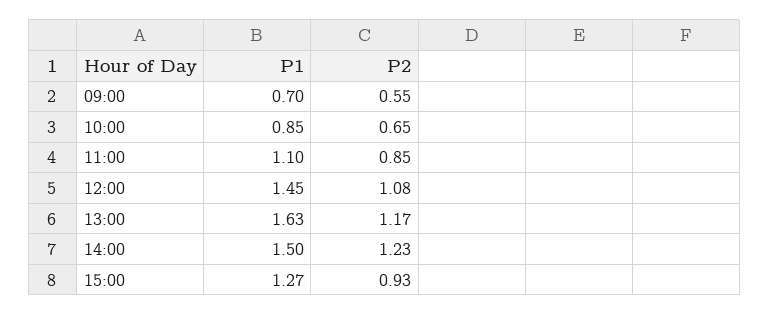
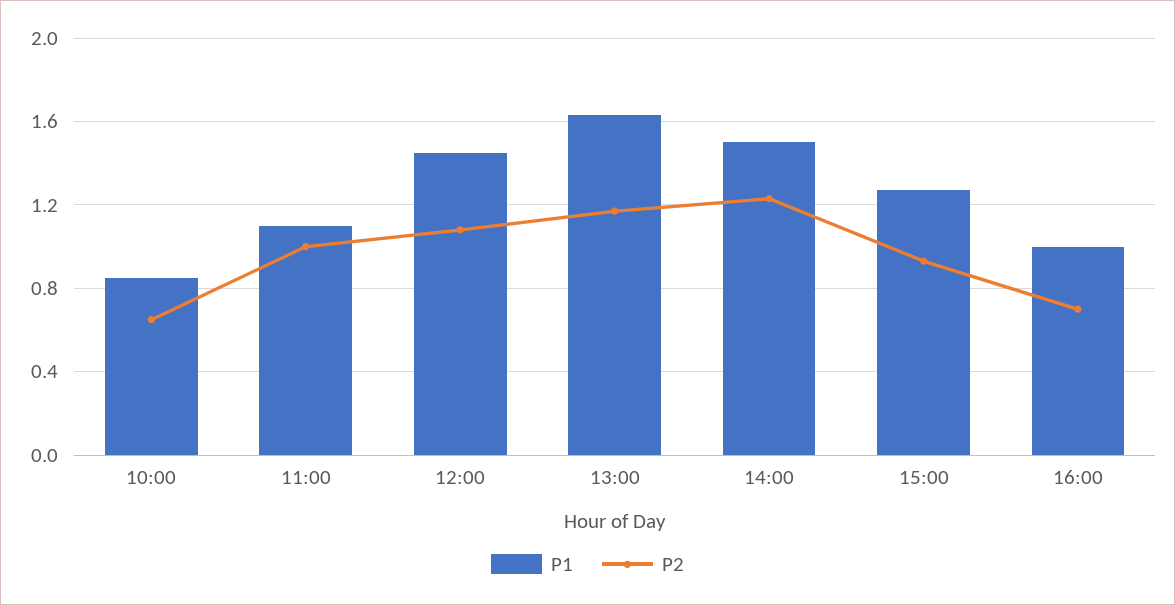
P1, 09:00: 0.7 -> none
P2, 09:00: 0.55 -> none
P2, 11:00: 0.85 -> 1
P1, 16:00: none -> 1
P2, 16:00: none -> 0.7

